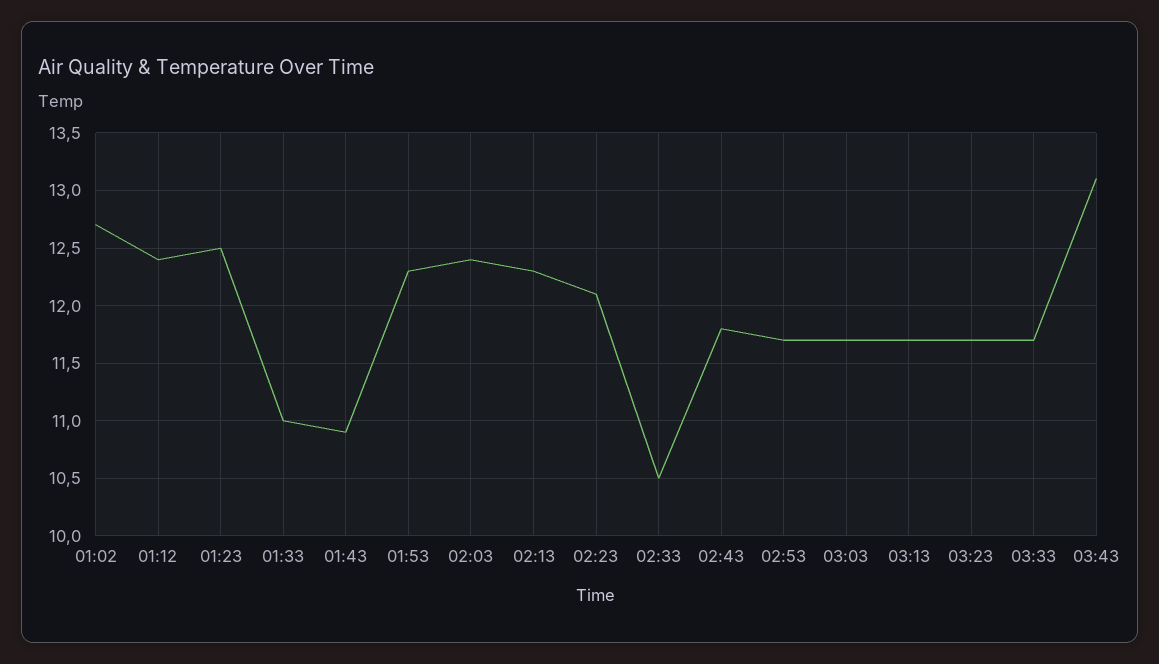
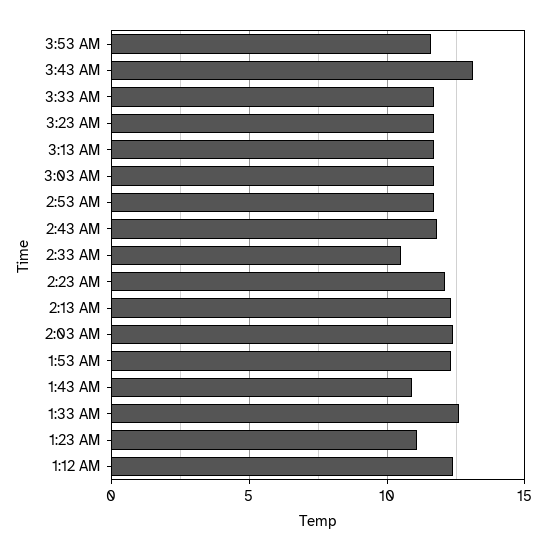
01:02: 12.7 -> none
01:23: 12.5 -> 11
01:33: 11 -> 12.5
3:53 AM: none -> 11.5

